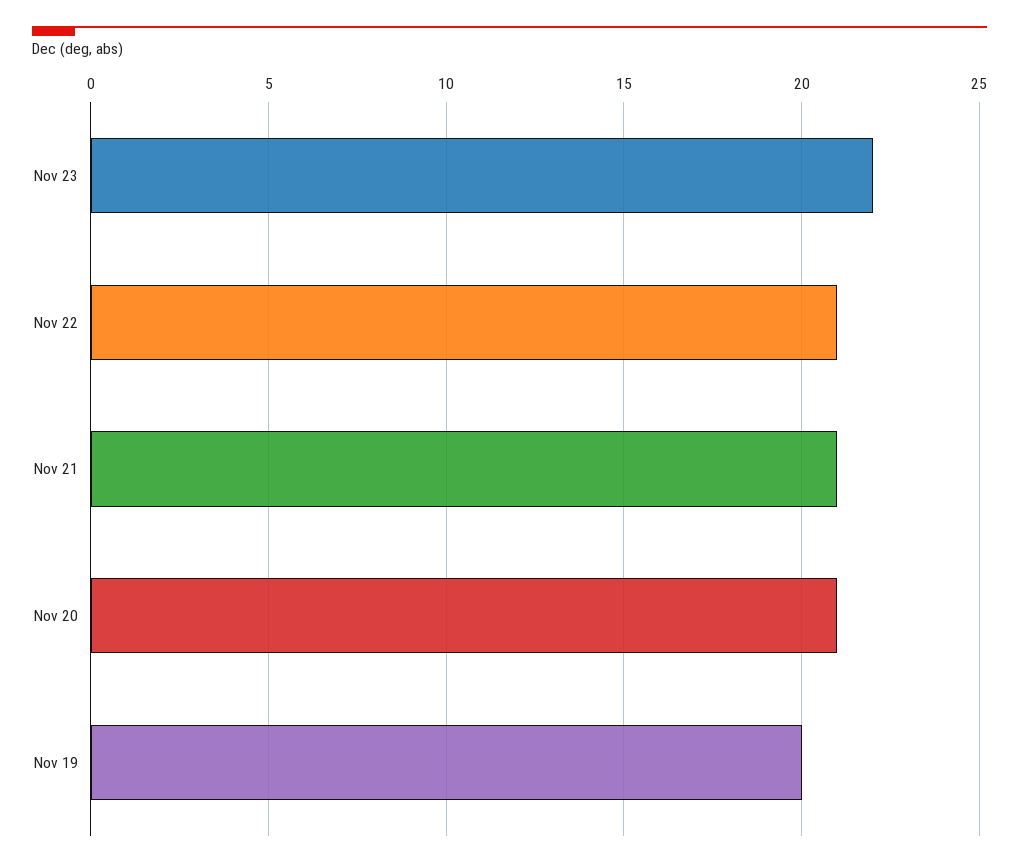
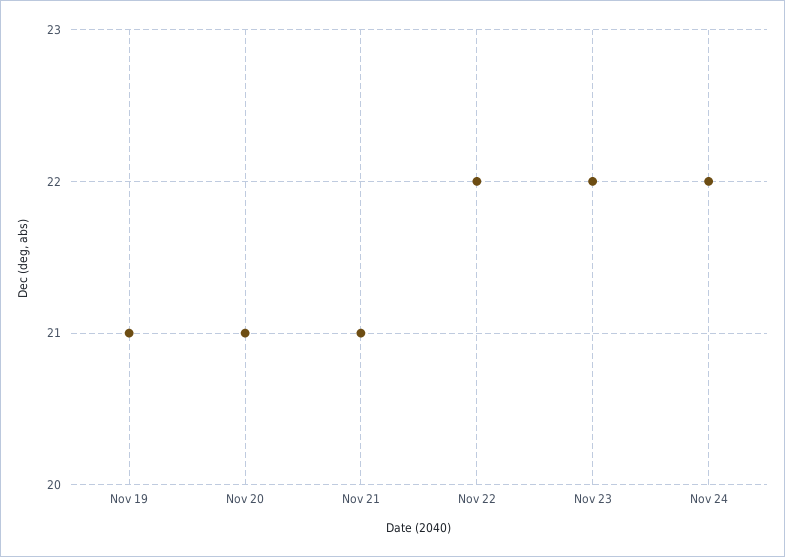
Nov 22: 21 -> 22
Nov 19: 20 -> 21
Nov 24: none -> 22

